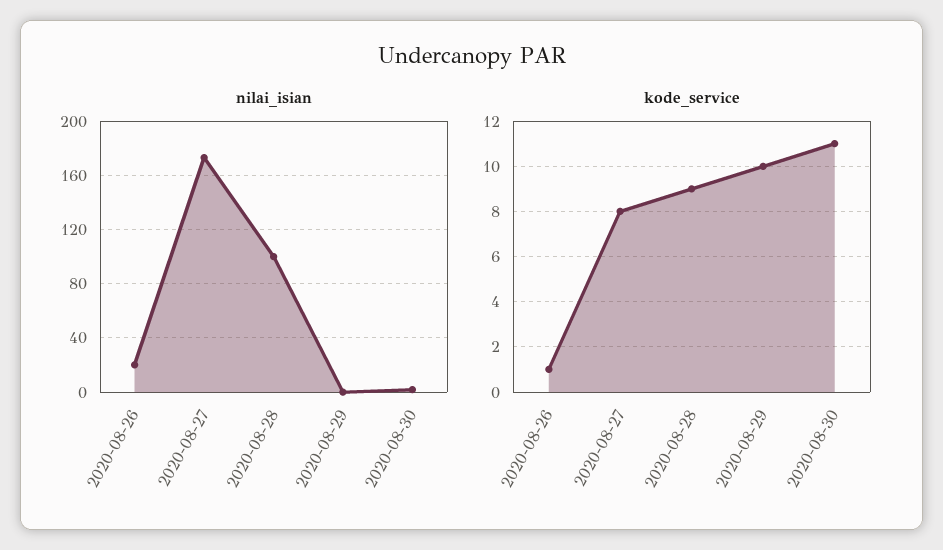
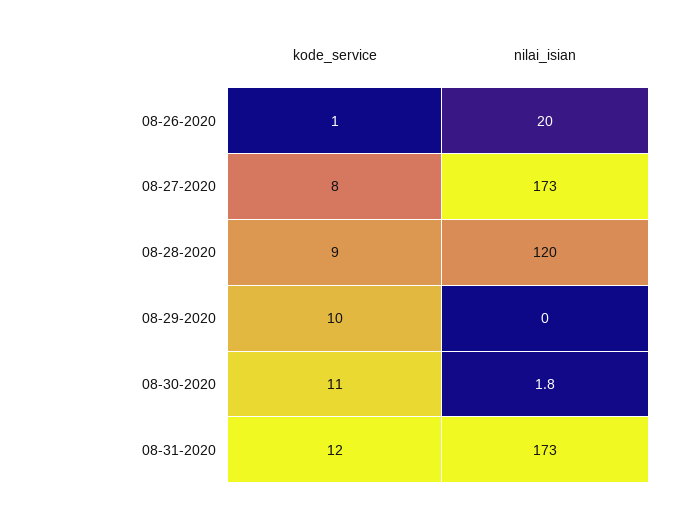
nilai_isian, 2020-08-28: 100 -> 120
kode_service, 08-31-2020: none -> 12
nilai_isian, 08-31-2020: none -> 173

